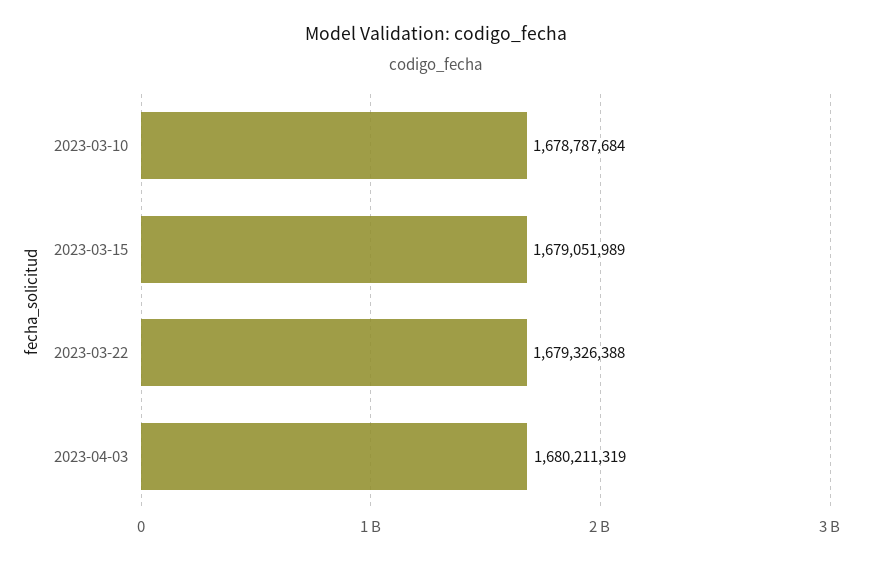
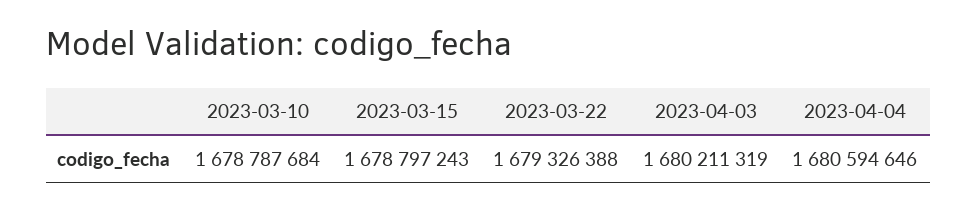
2023-03-15: 1679051989 -> 1678797243
2023-04-04: none -> 1680594646

